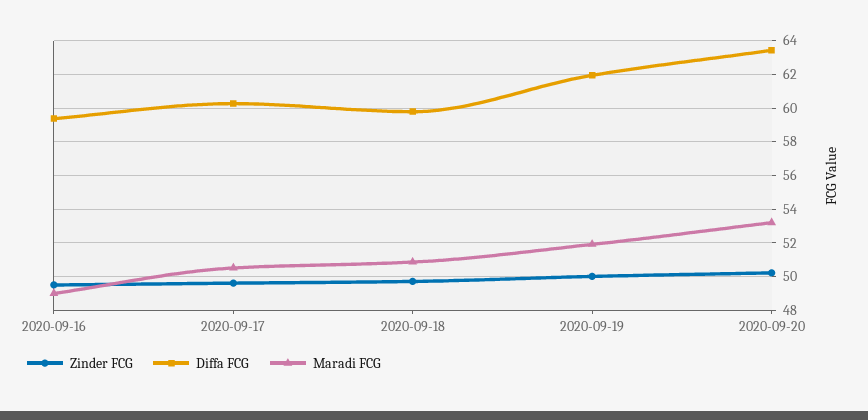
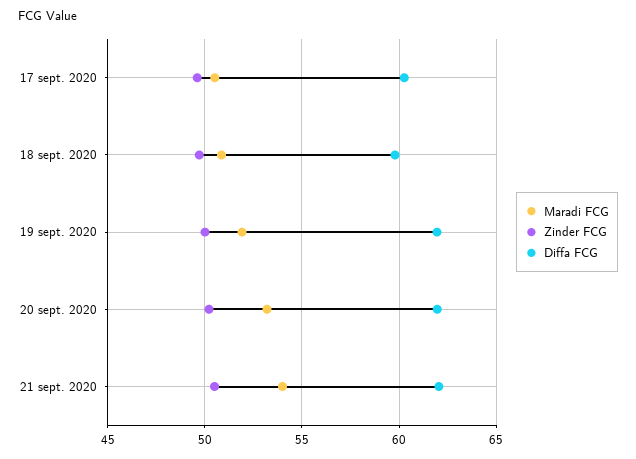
Zinder FCG, 2020-09-16: 49.5 -> none
Diffa FCG, 2020-09-16: 59.5 -> none
Maradi FCG, 2020-09-16: 49 -> none
Diffa FCG, 2020-09-20: 63.5 -> 62
Maradi FCG, 21 sept. 2020: none -> 54
Zinder FCG, 21 sept. 2020: none -> 50.5
Diffa FCG, 21 sept. 2020: none -> 62

